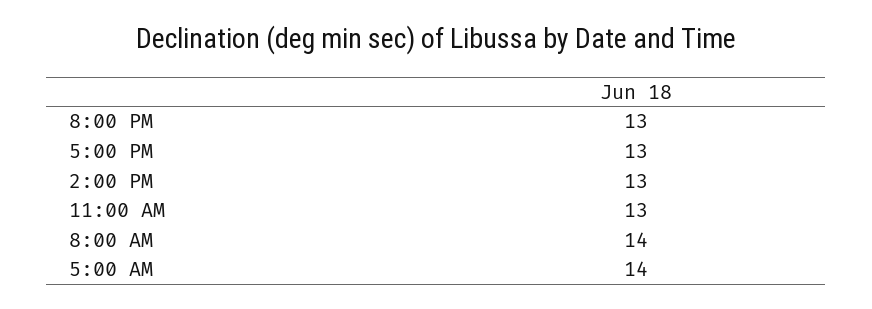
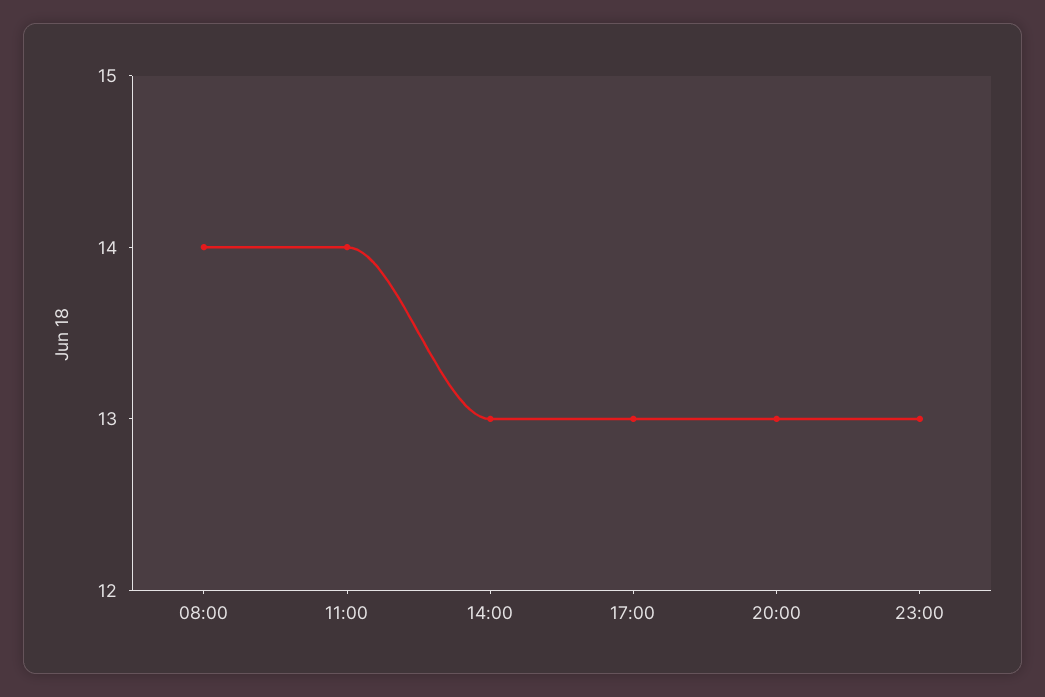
11:00 AM: 13 -> 14
5:00 AM: 14 -> none
23:00: none -> 13

